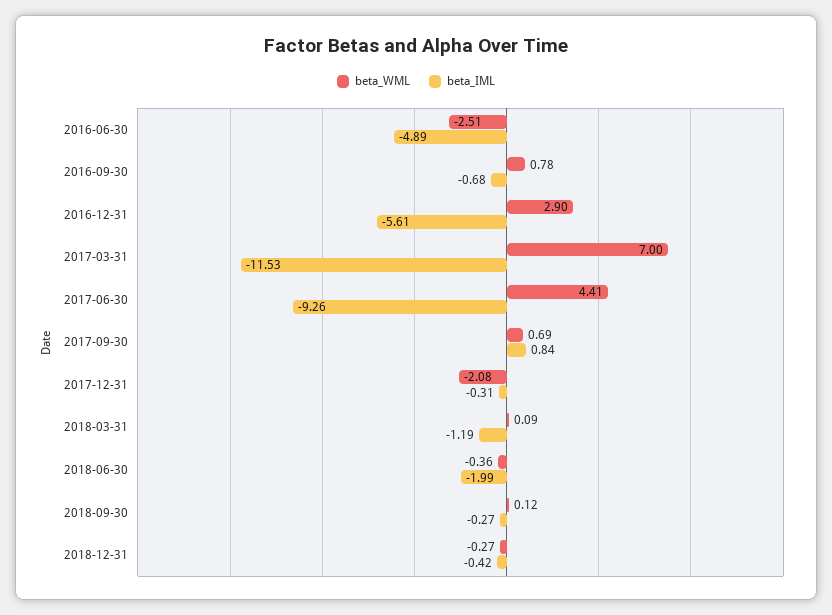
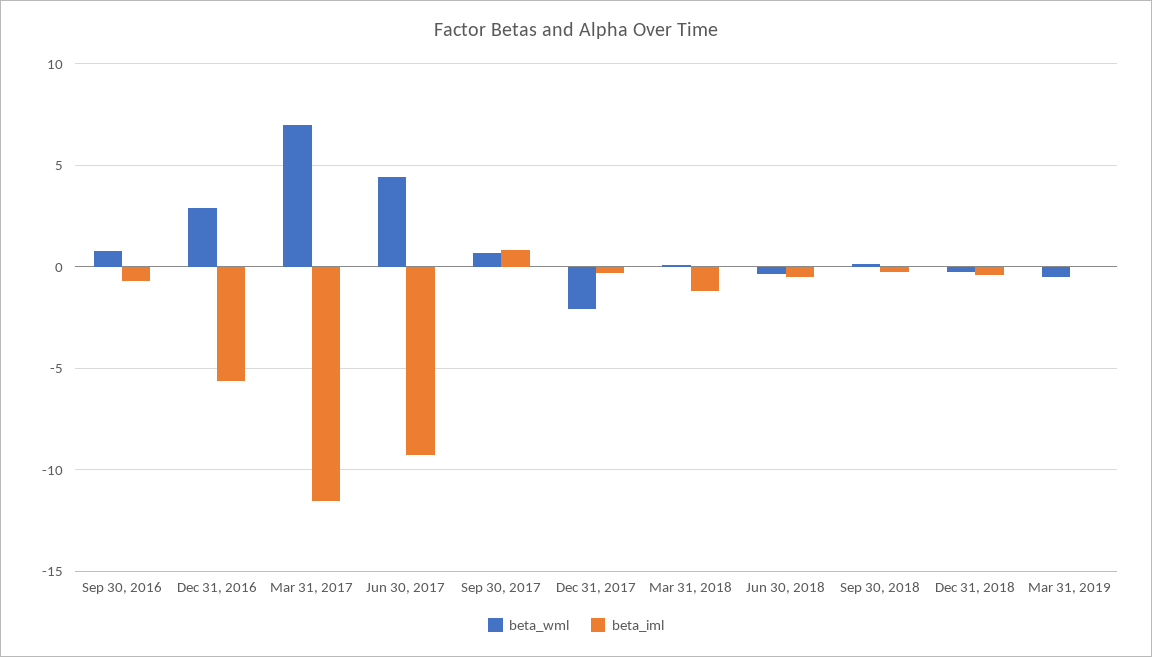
beta_WML, 2016-06-30: -2.51 -> none
beta_IML, 2016-06-30: -4.89 -> none
beta_IML, 2018-06-30: -1.99 -> -0.5
beta_WML, Mar 31, 2019: none -> -0.5
beta_IML, Mar 31, 2019: none -> 0

